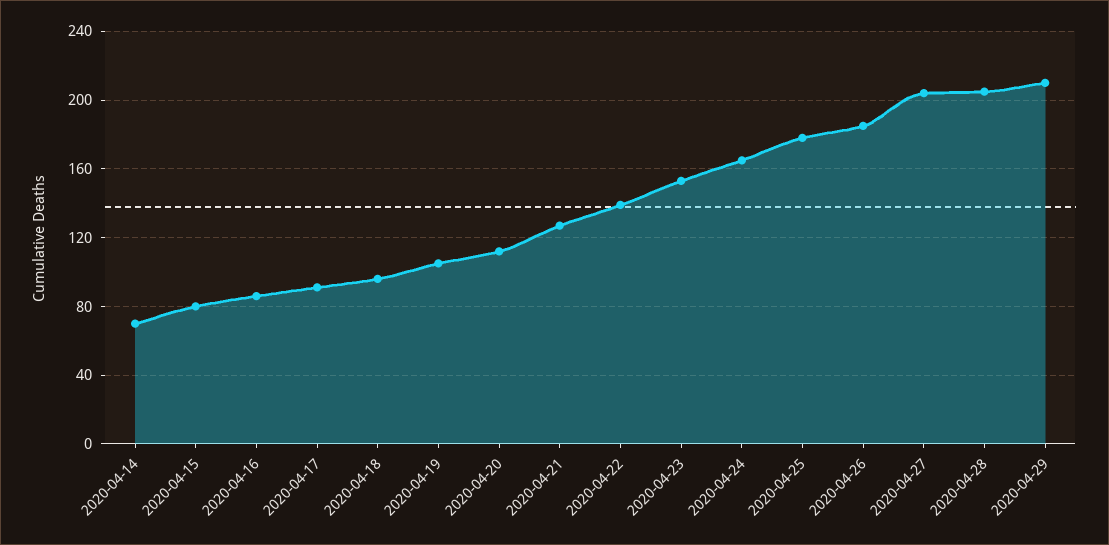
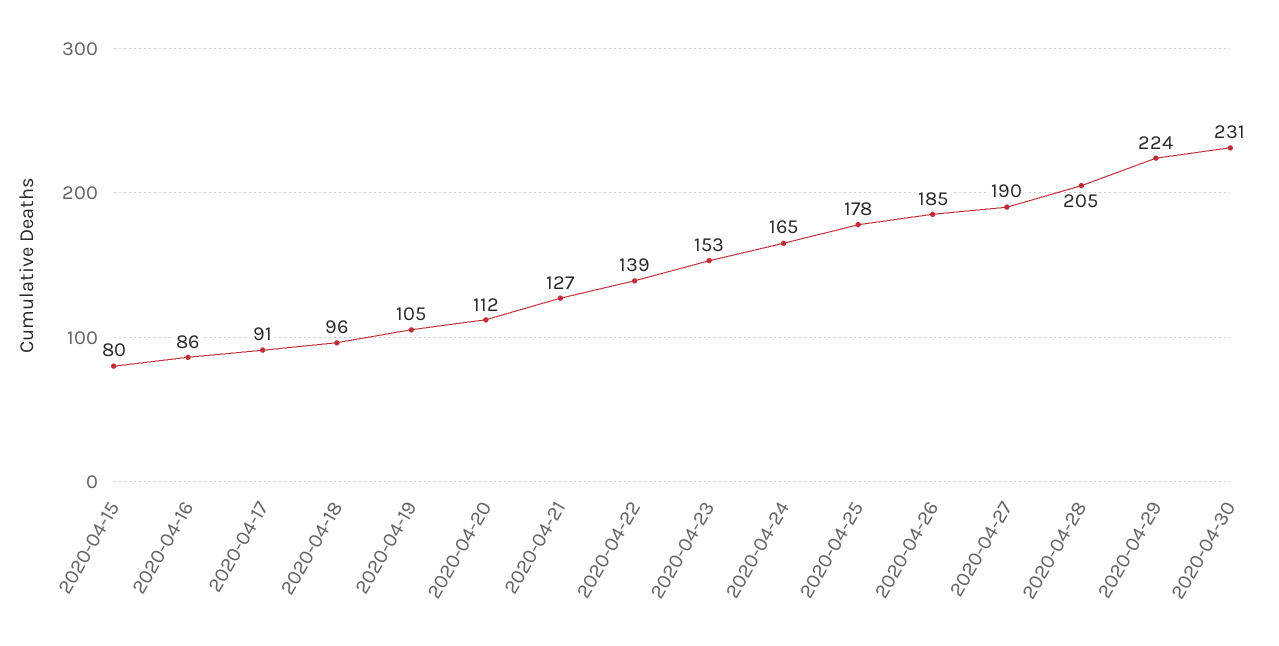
2020-04-14: 70 -> none
2020-04-27: 205 -> 190
2020-04-29: 210 -> 224
2020-04-30: none -> 231

